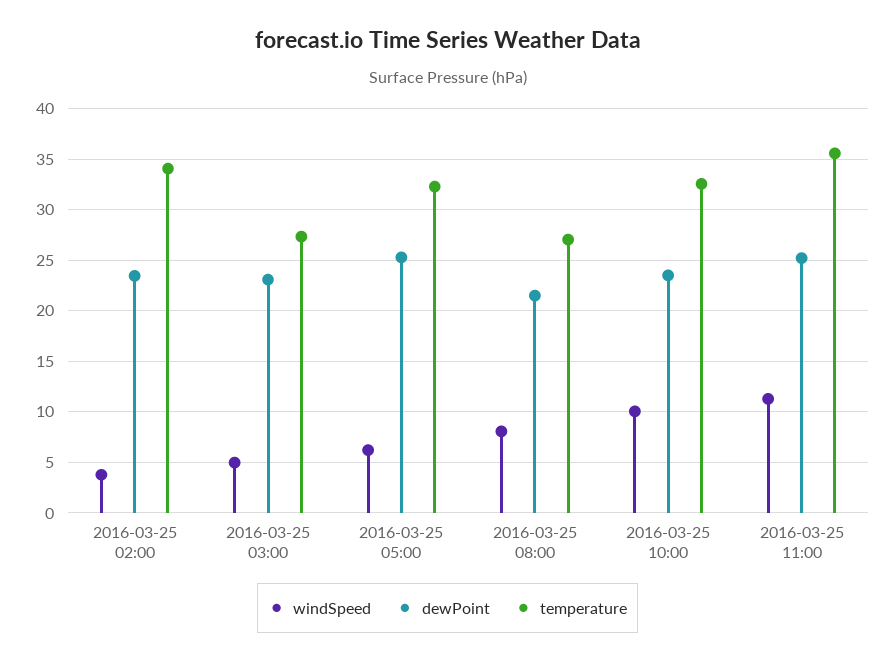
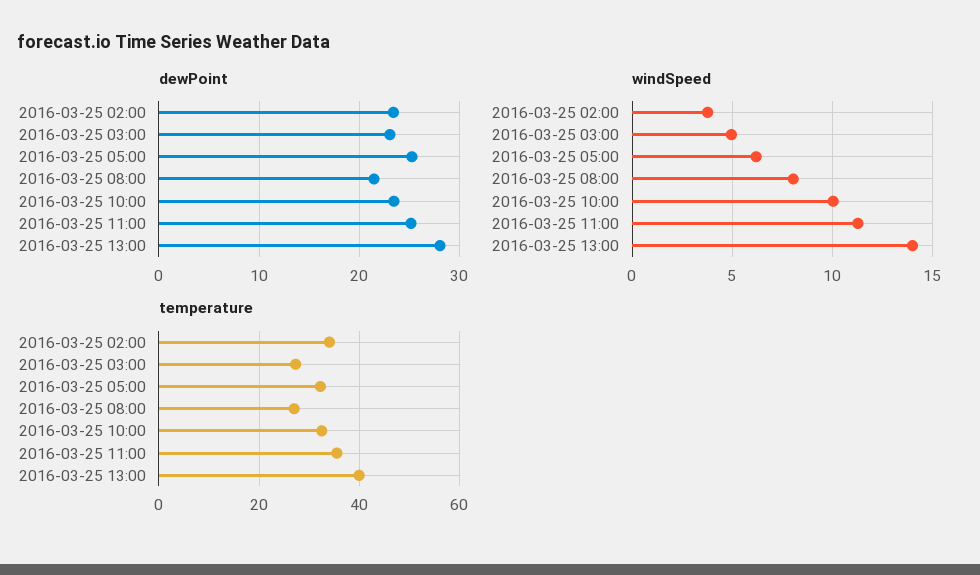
dewPoint, 2016-03-25 13:00: none -> 28
windSpeed, 2016-03-25 13:00: none -> 14
temperature, 2016-03-25 13:00: none -> 40

